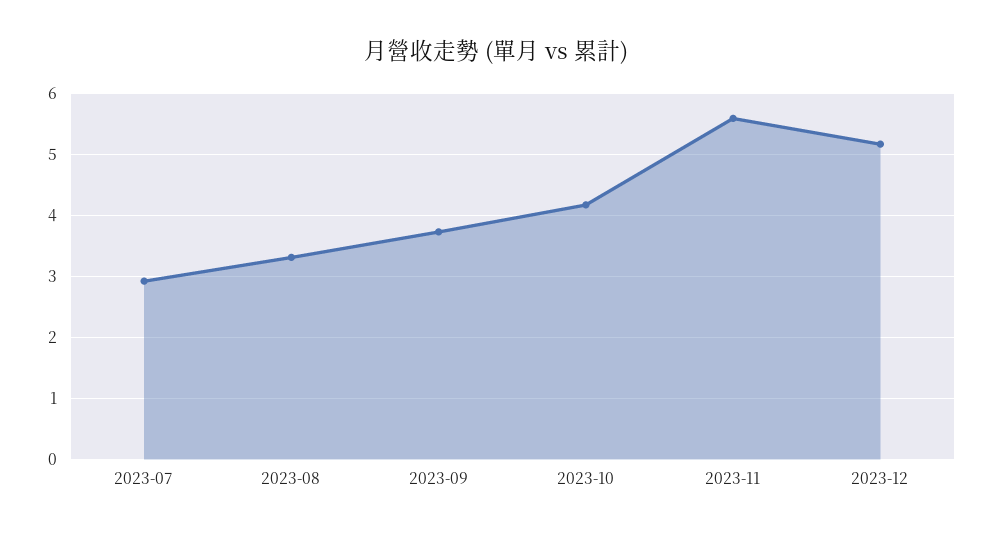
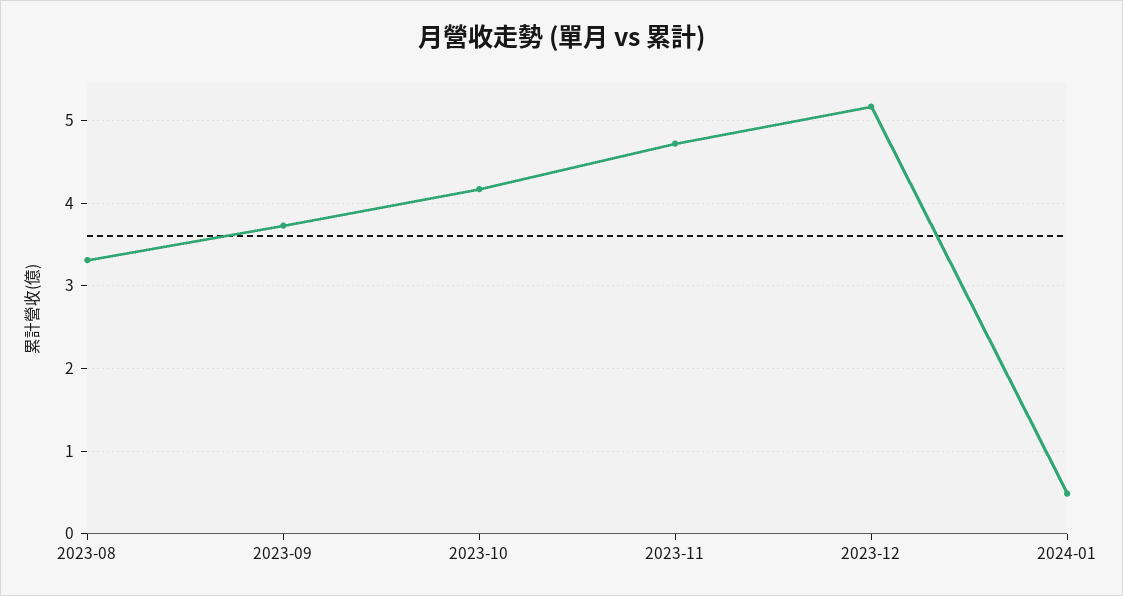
2023-07: 2.9 -> none
2023-11: 5.6 -> 4.7
2024-01: none -> 0.5

